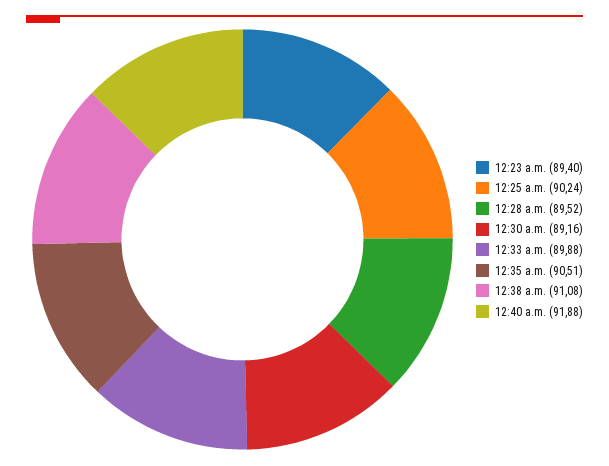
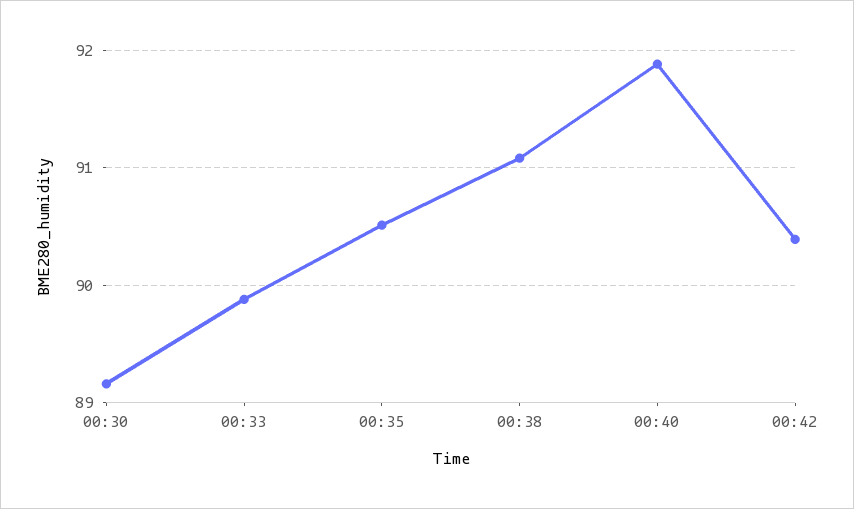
12:23 a.m.: 89.4 -> none
12:25 a.m.: 90.24 -> none
12:28 a.m.: 89.52 -> none
00:42: none -> 90.4

